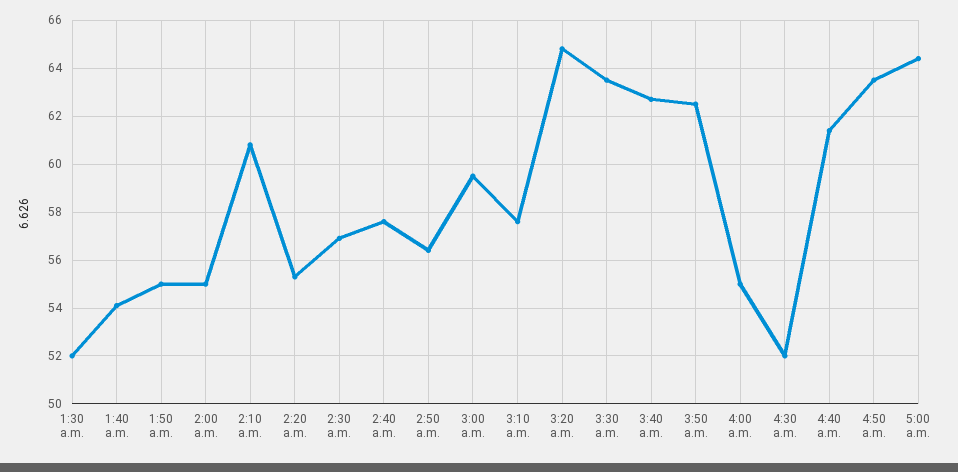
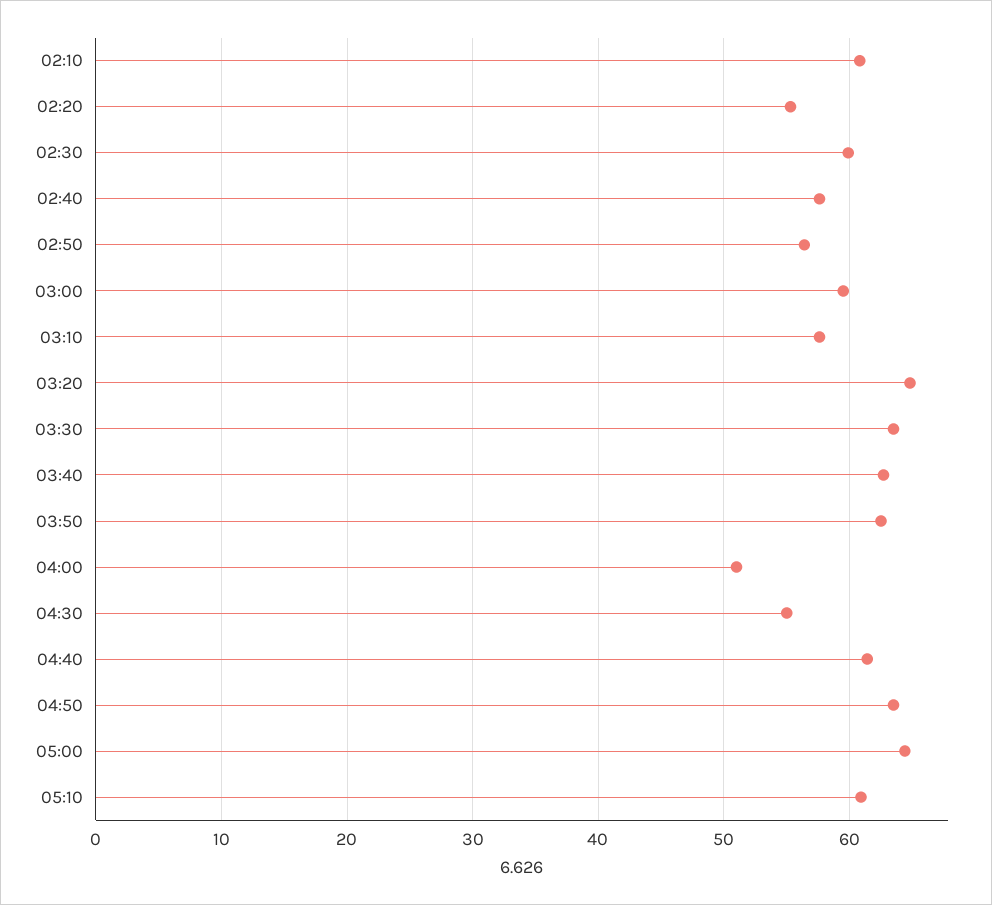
1:30 a.m.: 52 -> none
1:40 a.m.: 54 -> none
1:50 a.m.: 55 -> none
2:00 a.m.: 55 -> none
2:30 a.m.: 57 -> 60
4:00 a.m.: 55 -> 51
4:30 a.m.: 52 -> 55
05:10: none -> 61

